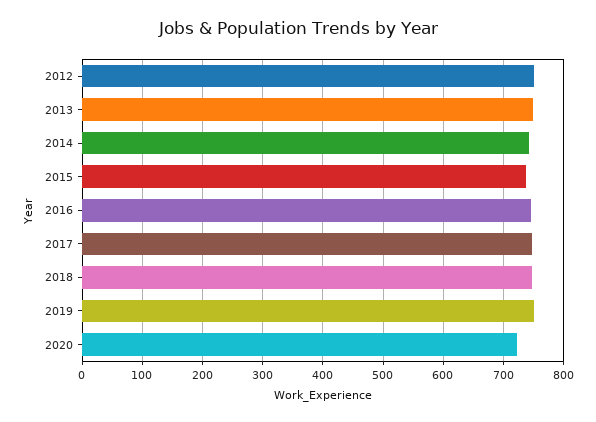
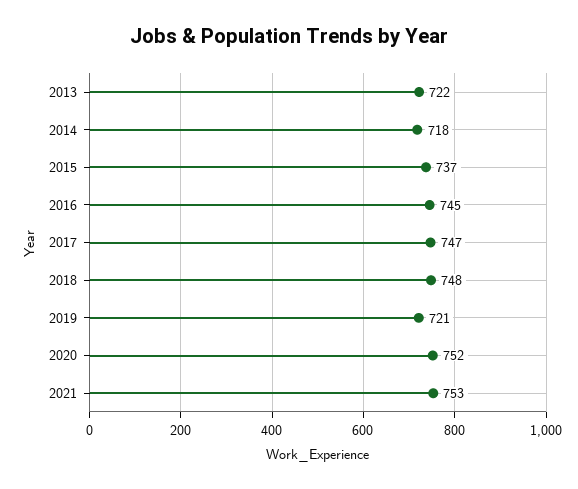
2012: 750 -> none
2013: 750 -> 722
2014: 740 -> 718
2019: 750 -> 721
2020: 720 -> 752
2021: none -> 753

